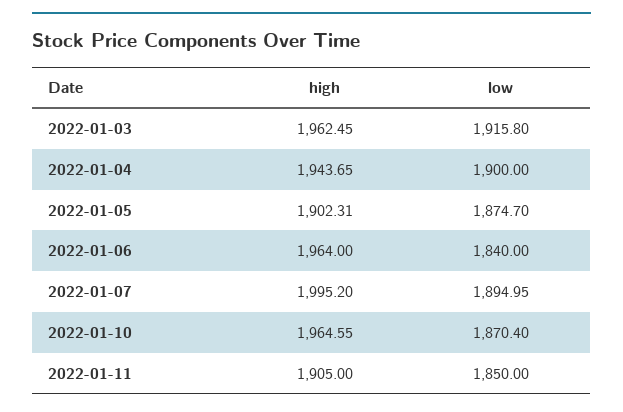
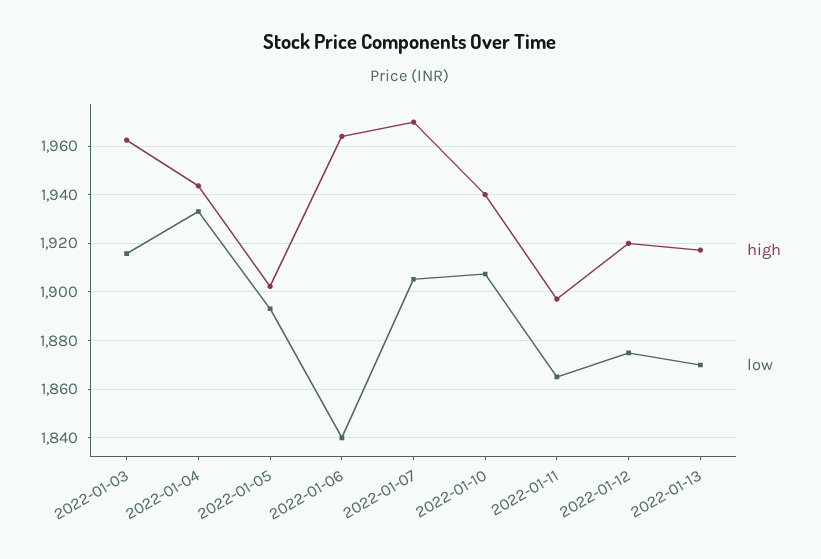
low, 2022-01-04: 1900 -> 1932.5
low, 2022-01-05: 1874.7 -> 1892.5
high, 2022-01-07: 1995.2 -> 1970
low, 2022-01-07: 1894.95 -> 1905
high, 2022-01-10: 1964.55 -> 1940
low, 2022-01-10: 1870.4 -> 1907.5
high, 2022-01-11: 1905 -> 1897.5
low, 2022-01-11: 1850 -> 1865
high, 2022-01-12: none -> 1920
low, 2022-01-12: none -> 1875
high, 2022-01-13: none -> 1917.5
low, 2022-01-13: none -> 1870

